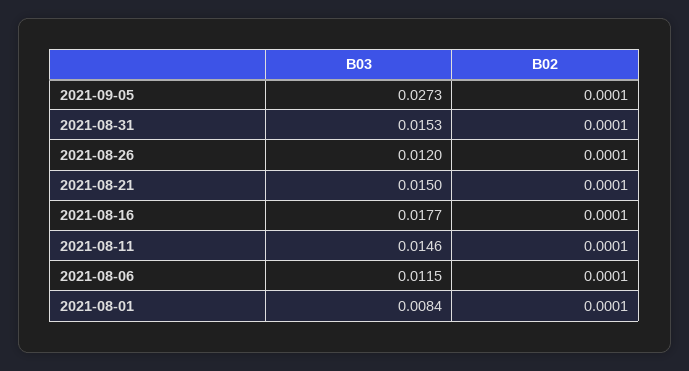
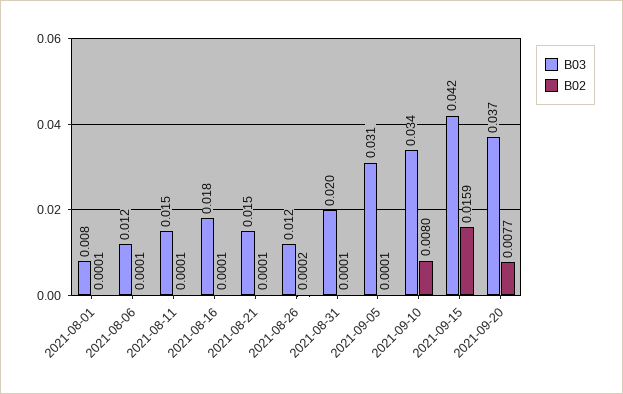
B03, 2021-09-05: 0.0273 -> 0.031
B03, 2021-08-31: 0.0153 -> 0.02
B02, 2021-08-26: 0.0001 -> 0.0002
B03, 2021-09-10: none -> 0.034
B02, 2021-09-10: none -> 0.008
B03, 2021-09-15: none -> 0.042
B02, 2021-09-15: none -> 0.0159
B03, 2021-09-20: none -> 0.037
B02, 2021-09-20: none -> 0.0077

